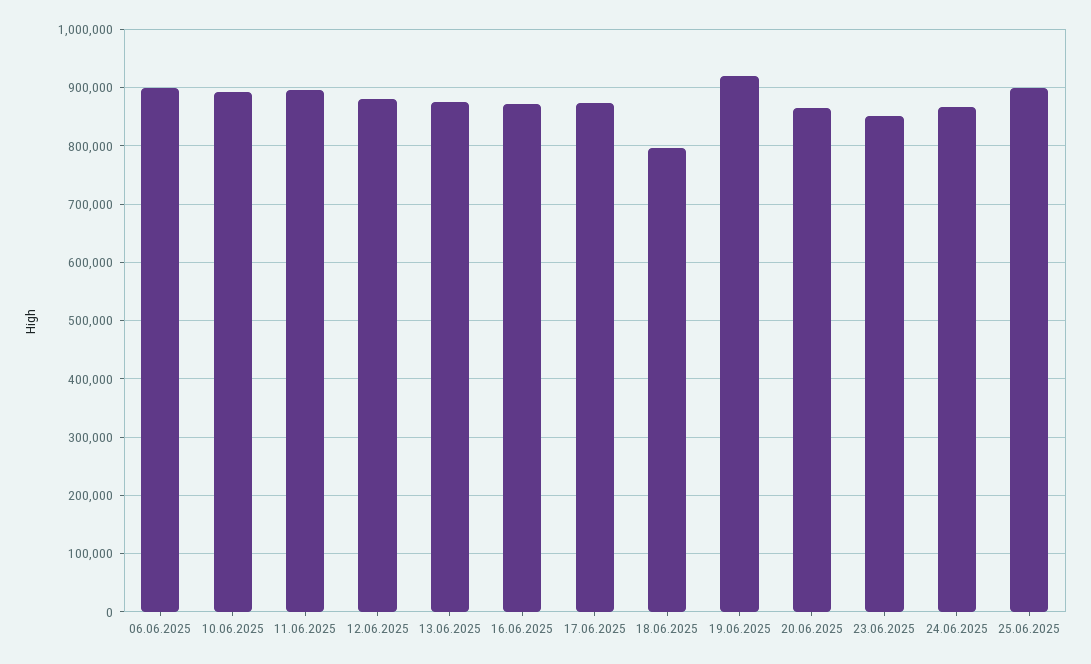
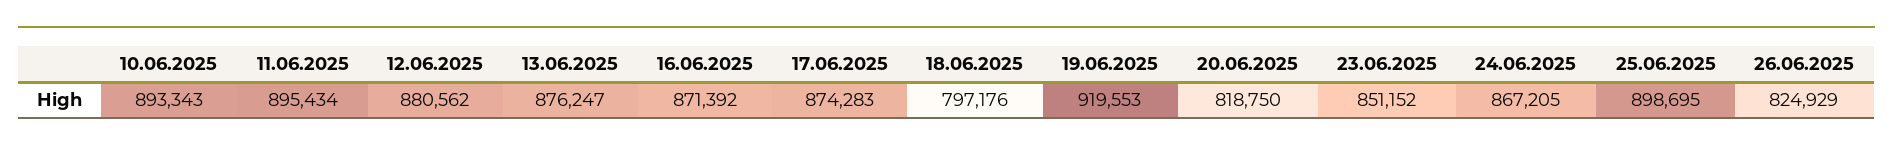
06.06.2025: 900000 -> none
20.06.2025: 860000 -> 818750
26.06.2025: none -> 824929

